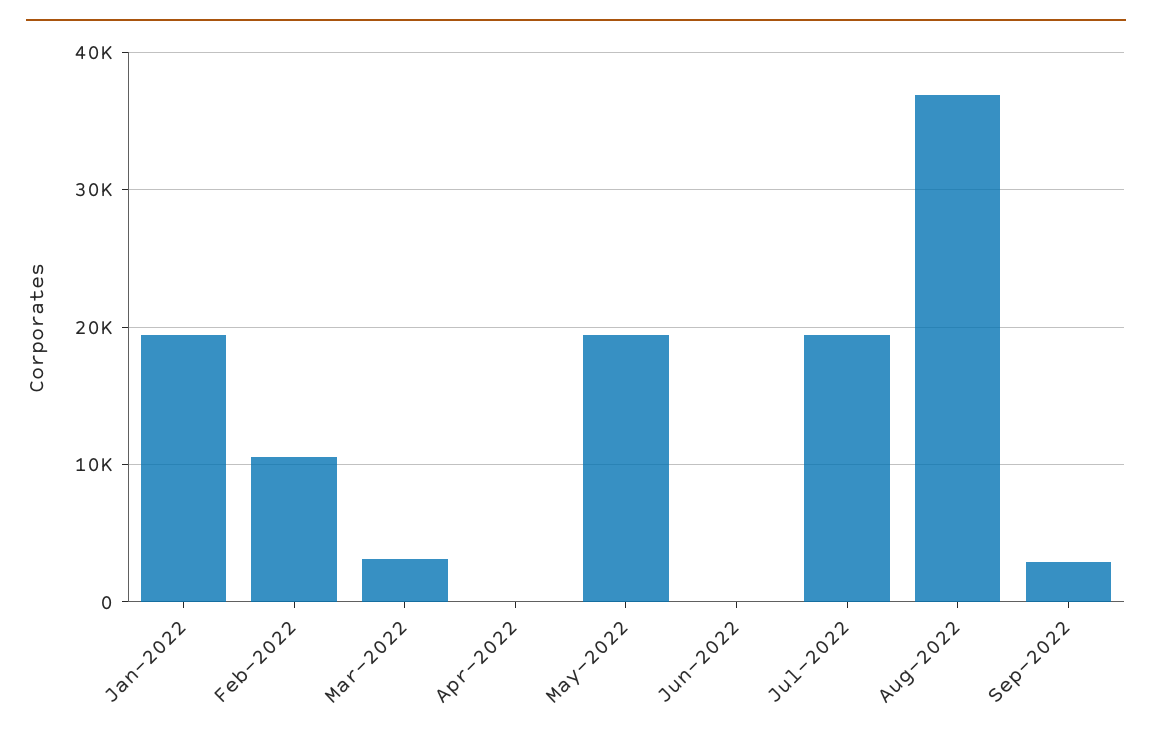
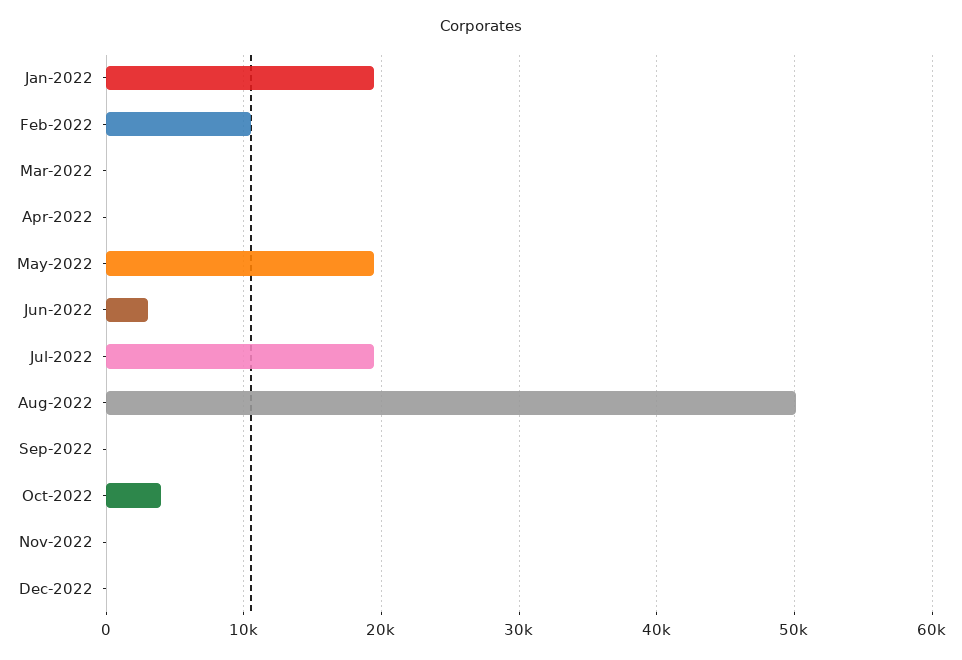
Mar-2022: 3000 -> 0
Jun-2022: 0 -> 3000
Aug-2022: 37000 -> 50000
Sep-2022: 3000 -> 0
Oct-2022: none -> 4000
Nov-2022: none -> 0
Dec-2022: none -> 0

